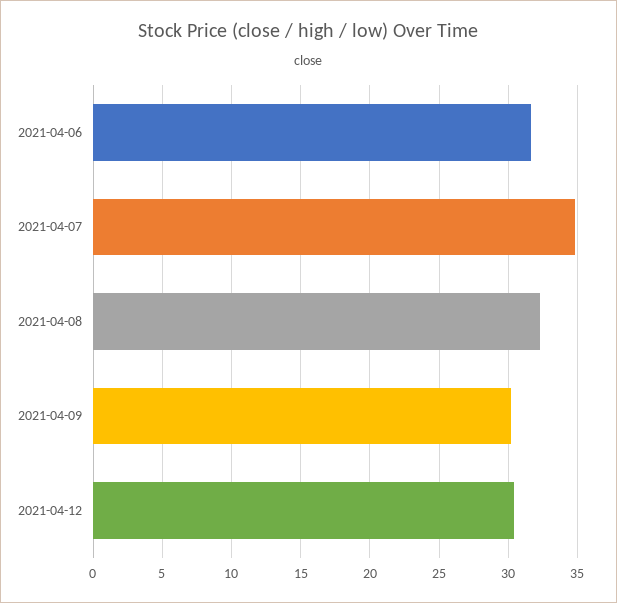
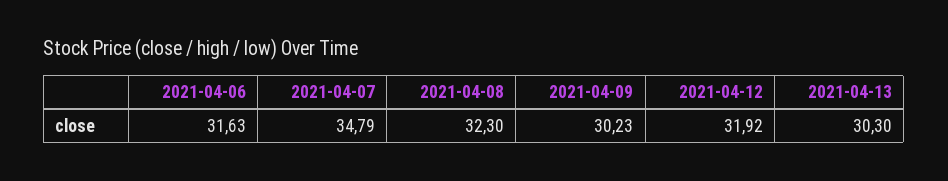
2021-04-12: 30.5 -> 31.92
2021-04-13: none -> 30.3

